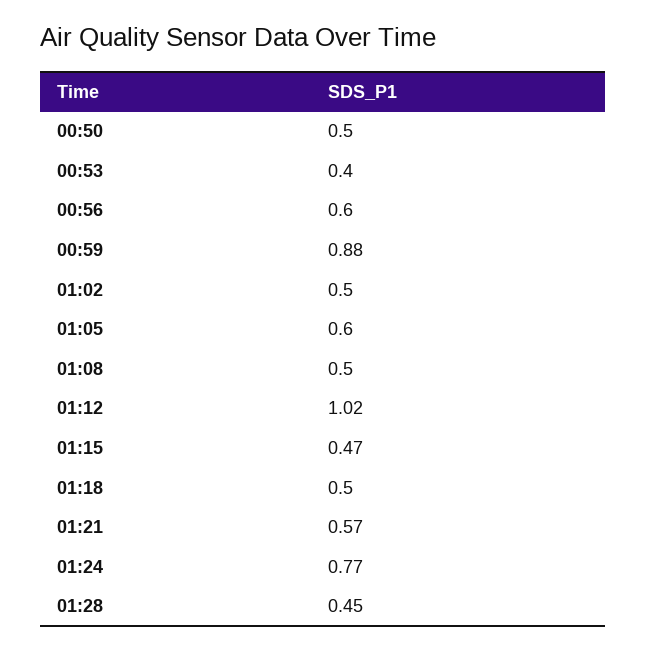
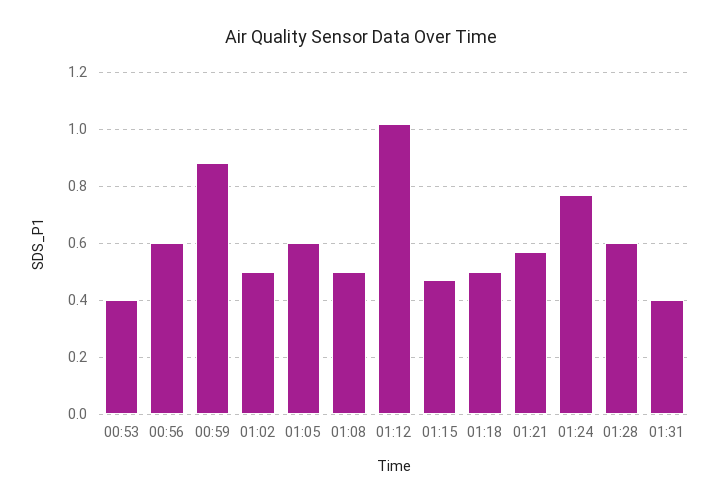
00:50: 0.5 -> none
01:28: 0.45 -> 0.6
01:31: none -> 0.4

